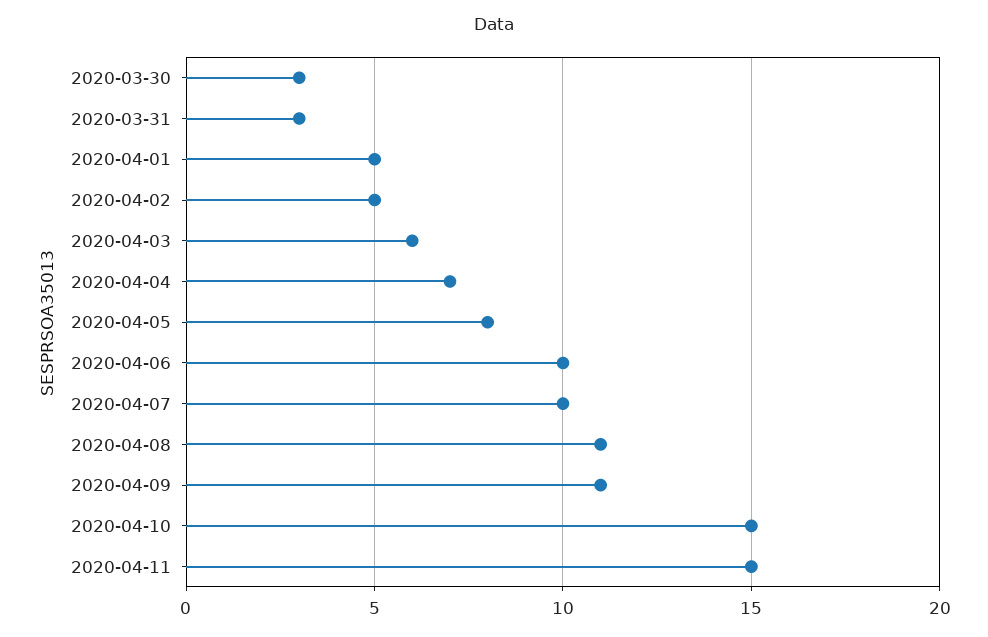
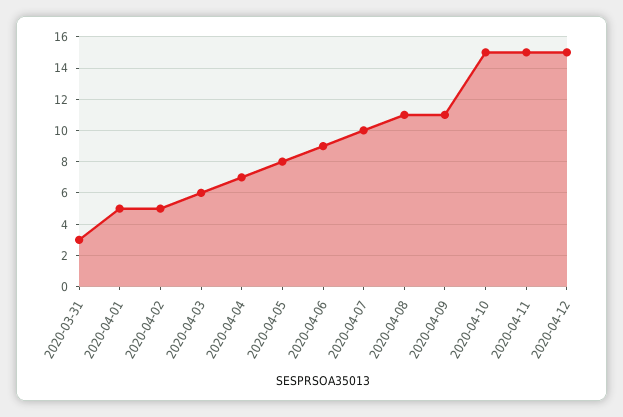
2020-03-30: 3 -> none
2020-04-06: 10 -> 9
2020-04-12: none -> 15

